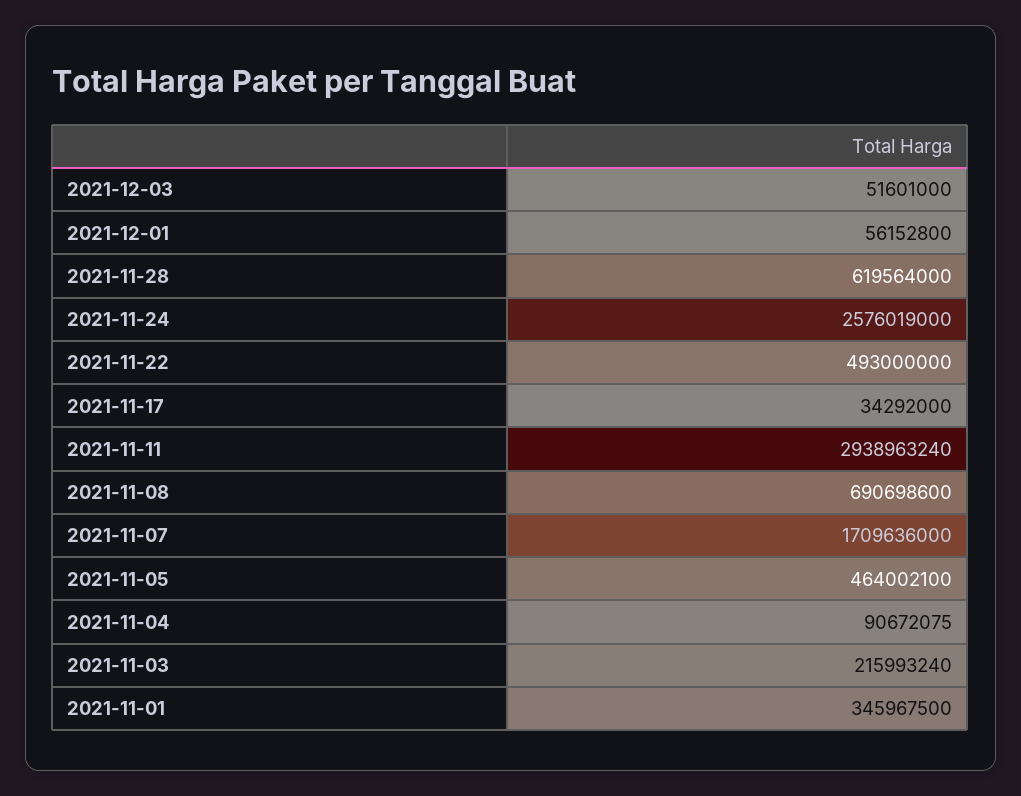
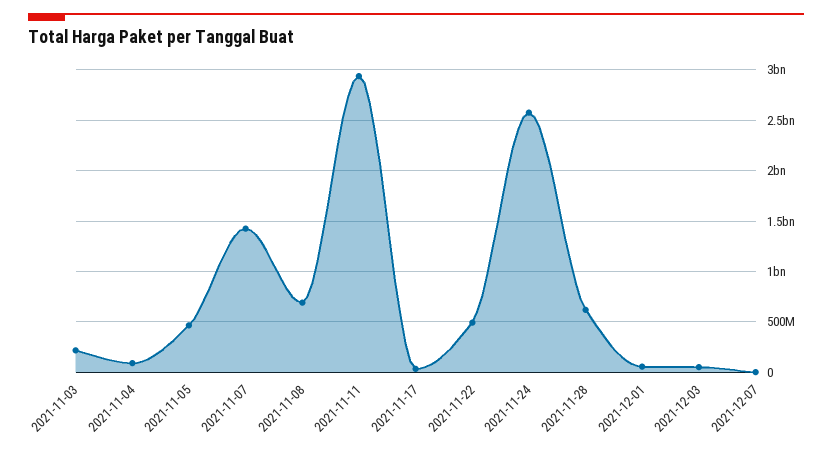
2021-11-07: 1709636000 -> 1400000000
2021-11-01: 345967500 -> none
2021-12-07: none -> 0

